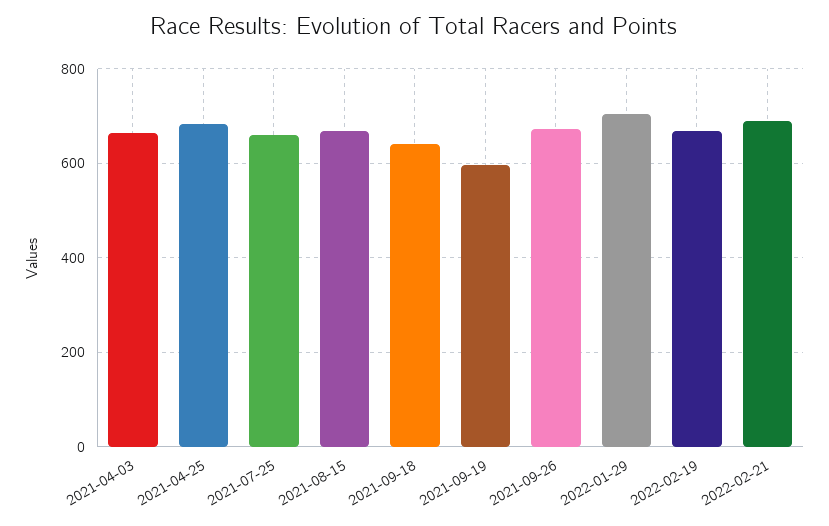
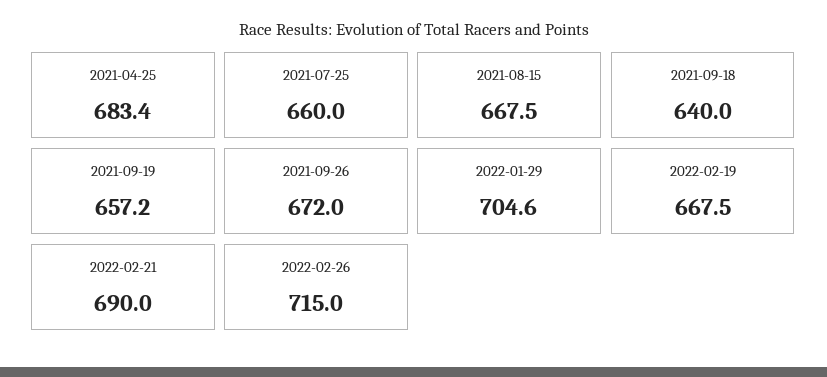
2021-04-03: 660 -> none
2021-09-19: 600 -> 657.2
2022-02-26: none -> 715

